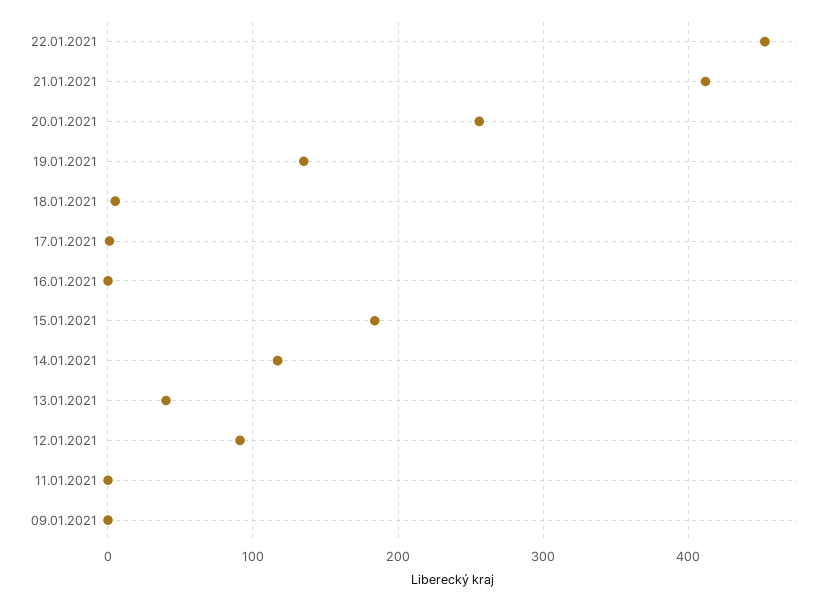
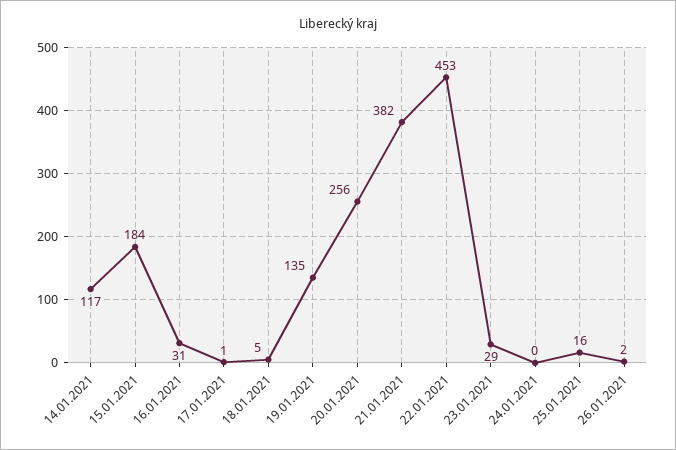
21.01.2021: 410 -> 382
16.01.2021: 0 -> 31
13.01.2021: 40 -> none
12.01.2021: 90 -> none
11.01.2021: 0 -> none
09.01.2021: 0 -> none
23.01.2021: none -> 29
24.01.2021: none -> 0
25.01.2021: none -> 16
26.01.2021: none -> 2

